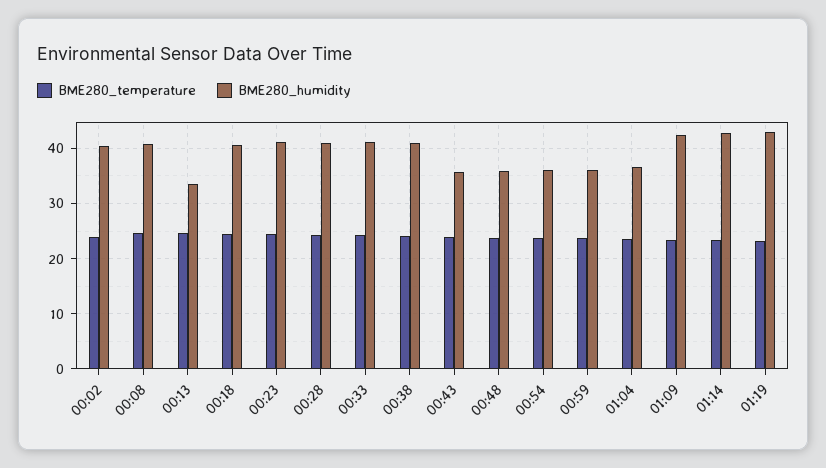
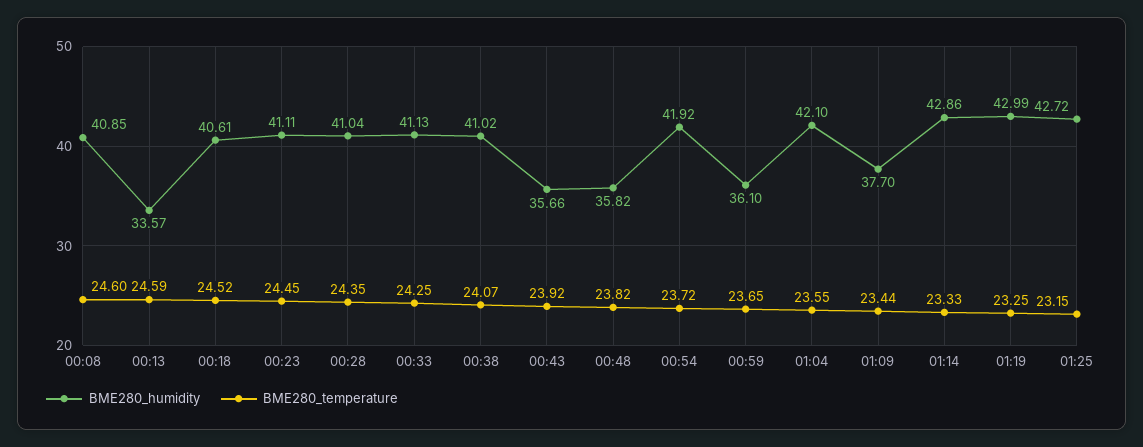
BME280_temperature, 00:02: 24 -> none
BME280_humidity, 00:02: 40 -> none
BME280_humidity, 00:54: 36 -> 41.92
BME280_humidity, 01:04: 36 -> 42.1
BME280_humidity, 01:09: 42 -> 37.7
BME280_humidity, 01:25: none -> 42.72
BME280_temperature, 01:25: none -> 23.15

